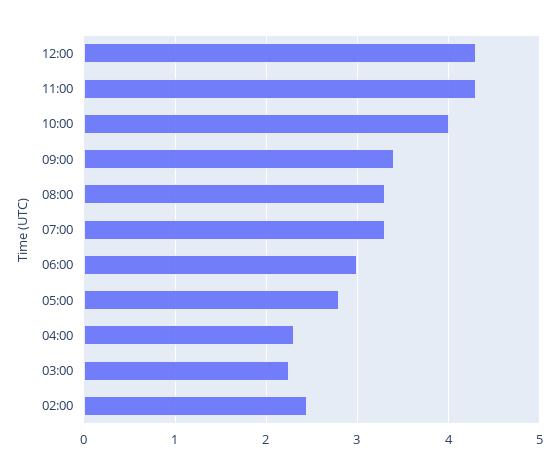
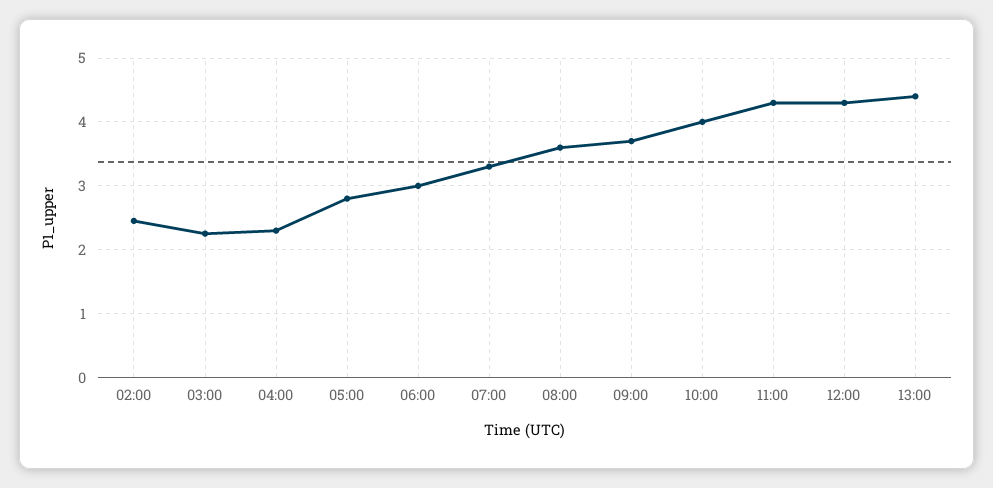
09:00: 3.4 -> 3.7
08:00: 3.3 -> 3.6
13:00: none -> 4.4

